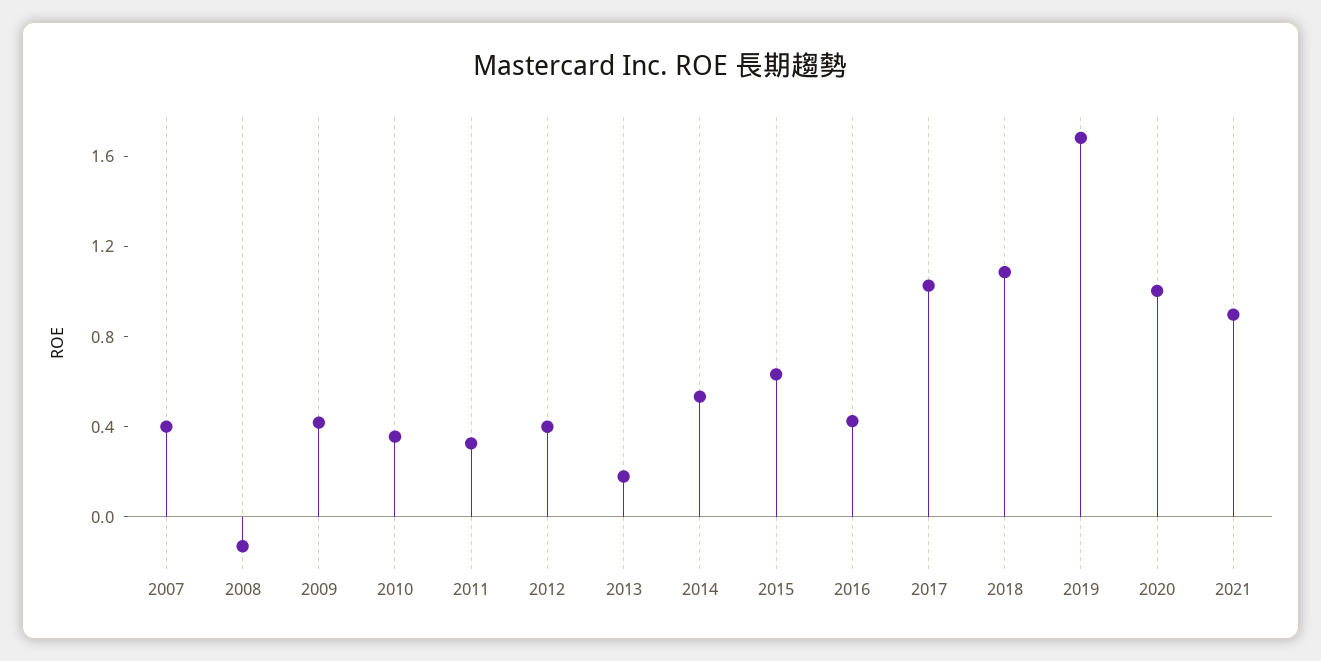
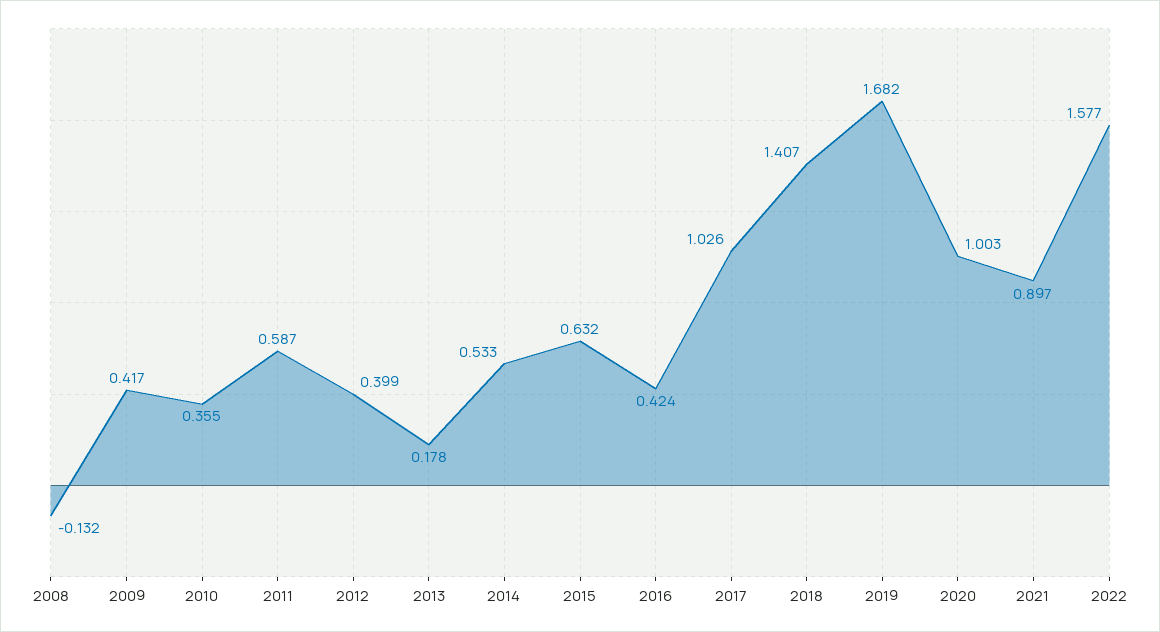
2007: 0.4 -> none
2011: 0.3 -> 0.587
2018: 1.1 -> 1.407
2022: none -> 1.577

